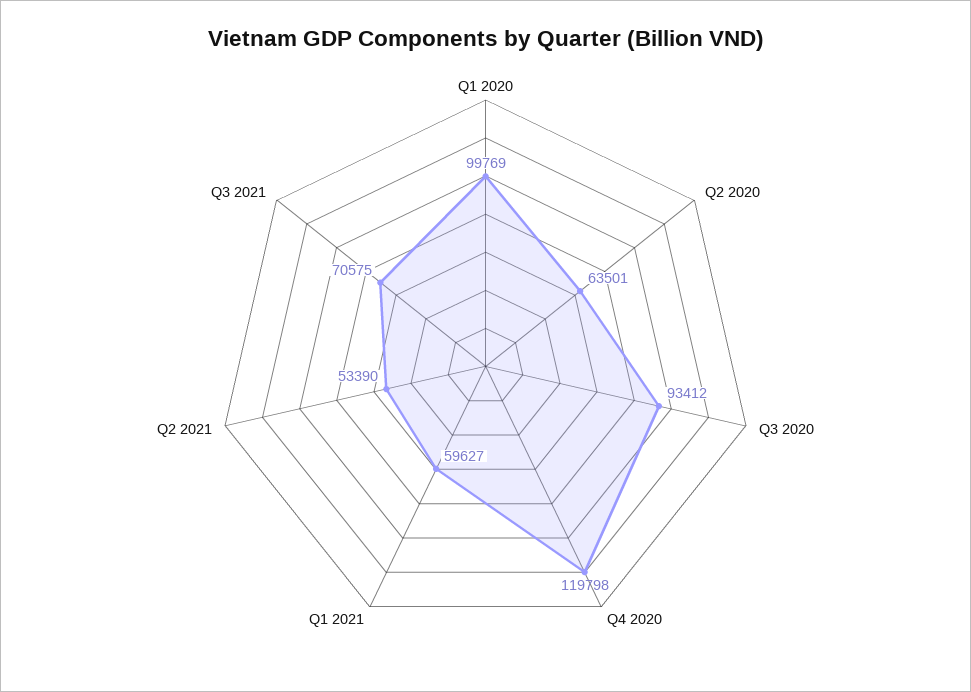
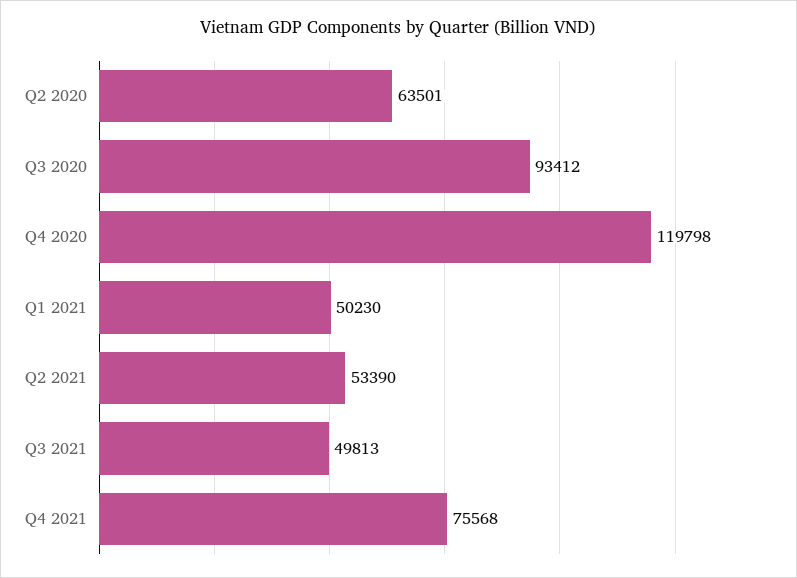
Q1 2020: 99769 -> none
Q1 2021: 59627 -> 50230
Q3 2021: 70575 -> 49813
Q4 2021: none -> 75568

